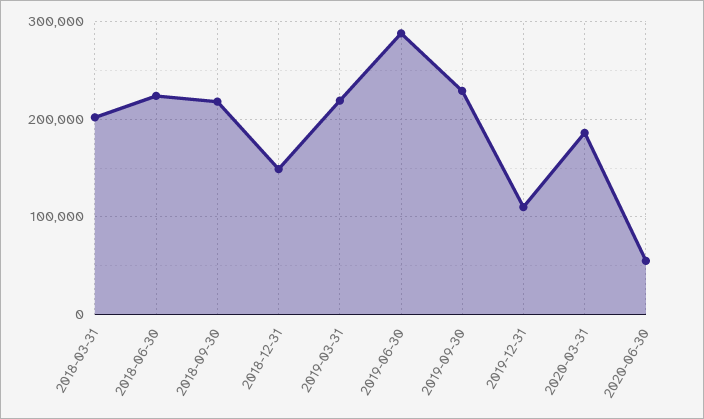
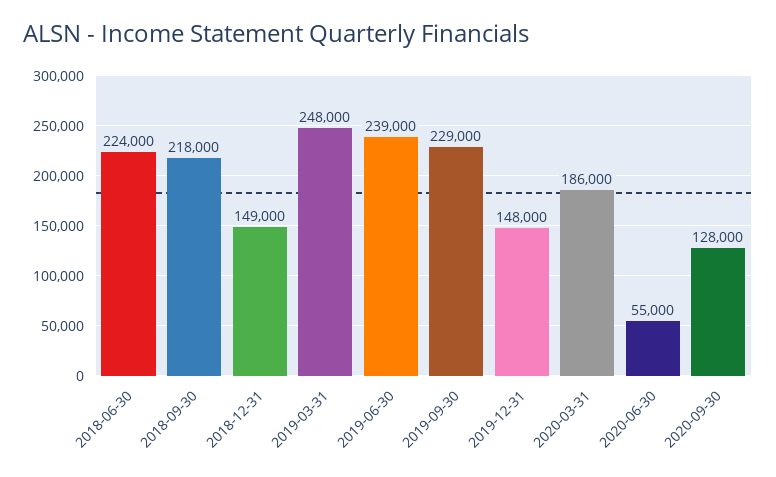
2018-03-31: 200000 -> none
2019-03-31: 220000 -> 248000
2019-06-30: 290000 -> 239000
2019-12-31: 110000 -> 148000
2020-09-30: none -> 128000

